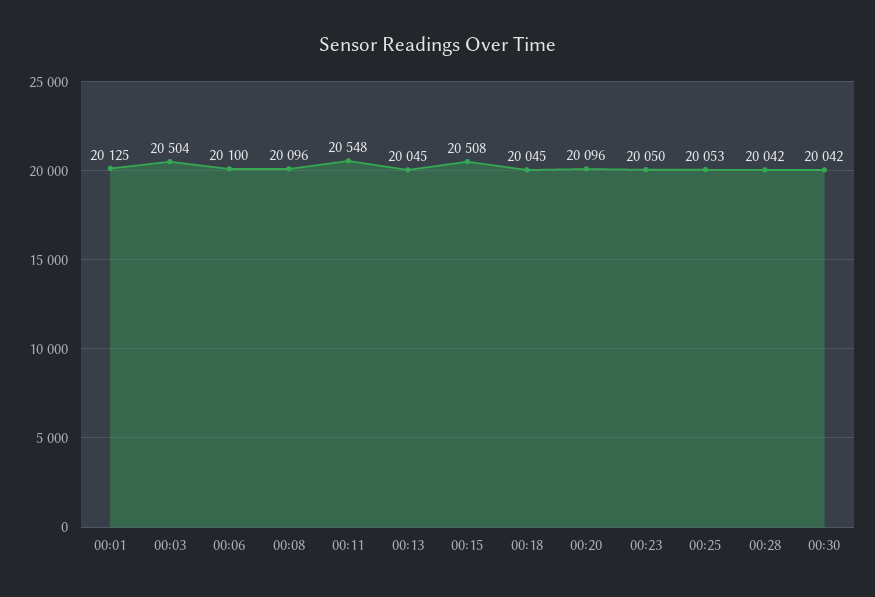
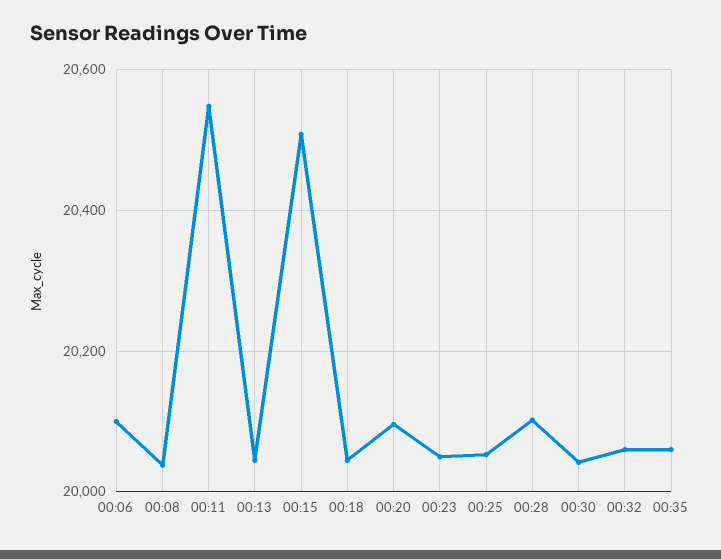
00:01: 20125 -> none
00:03: 20504 -> none
00:08: 20096 -> 20040
00:28: 20042 -> 20100
00:32: none -> 20060
00:35: none -> 20060

